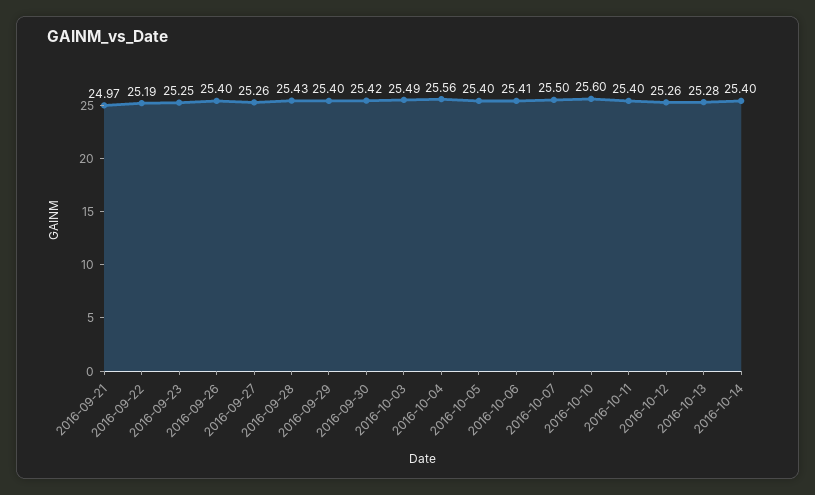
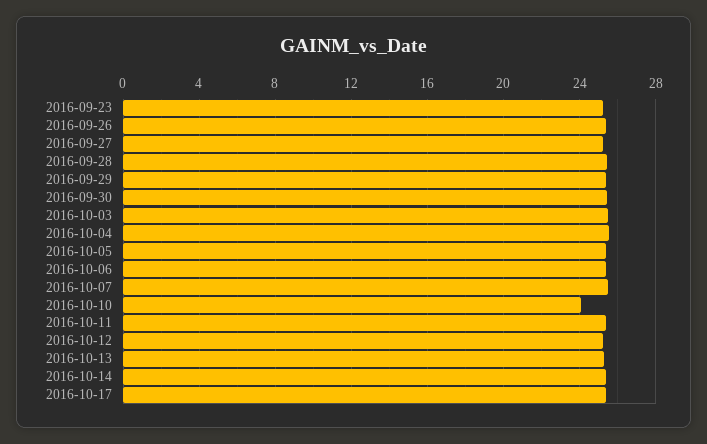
2016-09-21: 24.97 -> none
2016-09-22: 25.19 -> none
2016-10-10: 25.6 -> 24
2016-10-17: none -> 25.5

